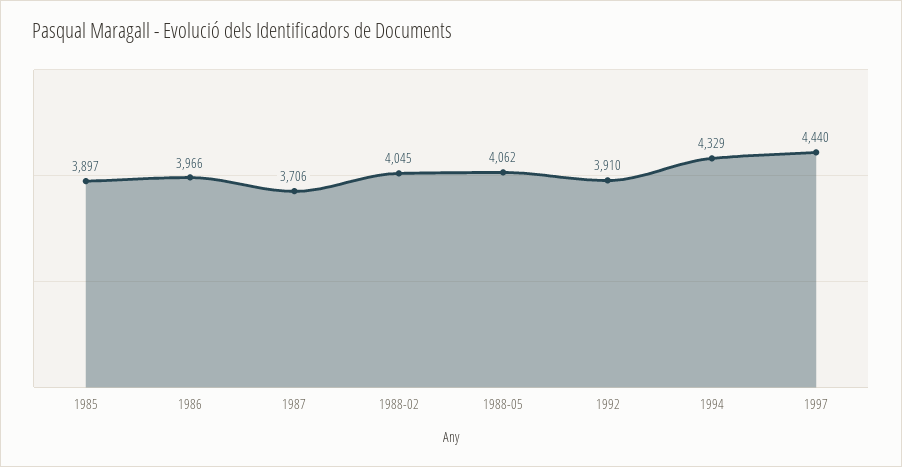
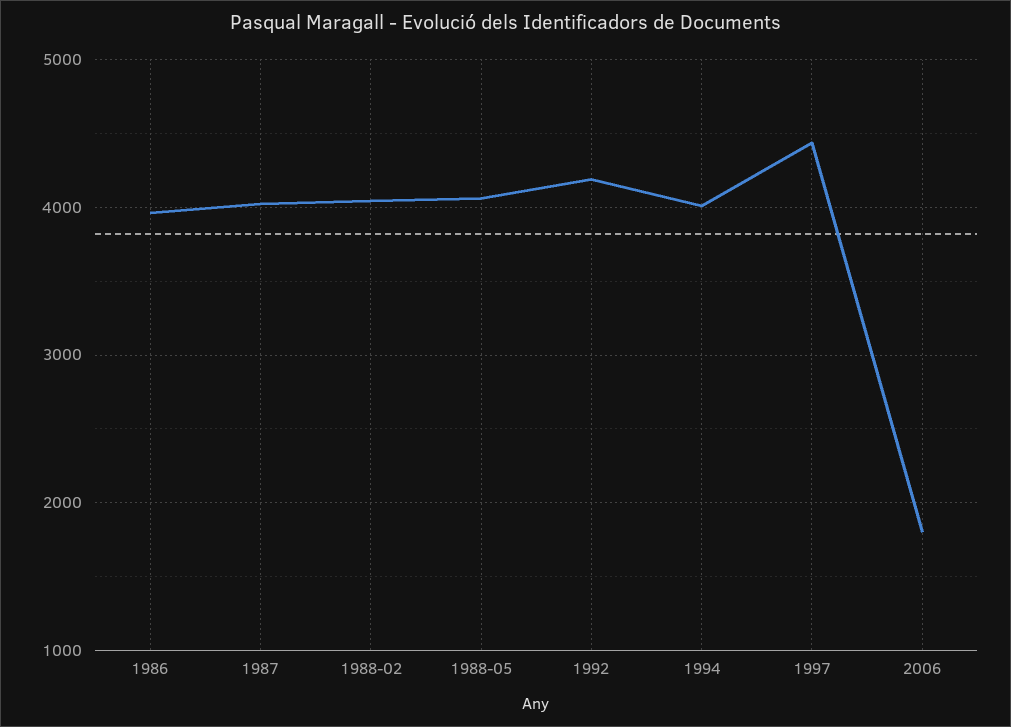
1985: 3897 -> none
1987: 3706 -> 4000
1992: 3910 -> 4200
1994: 4329 -> 4000
2006: none -> 1800

